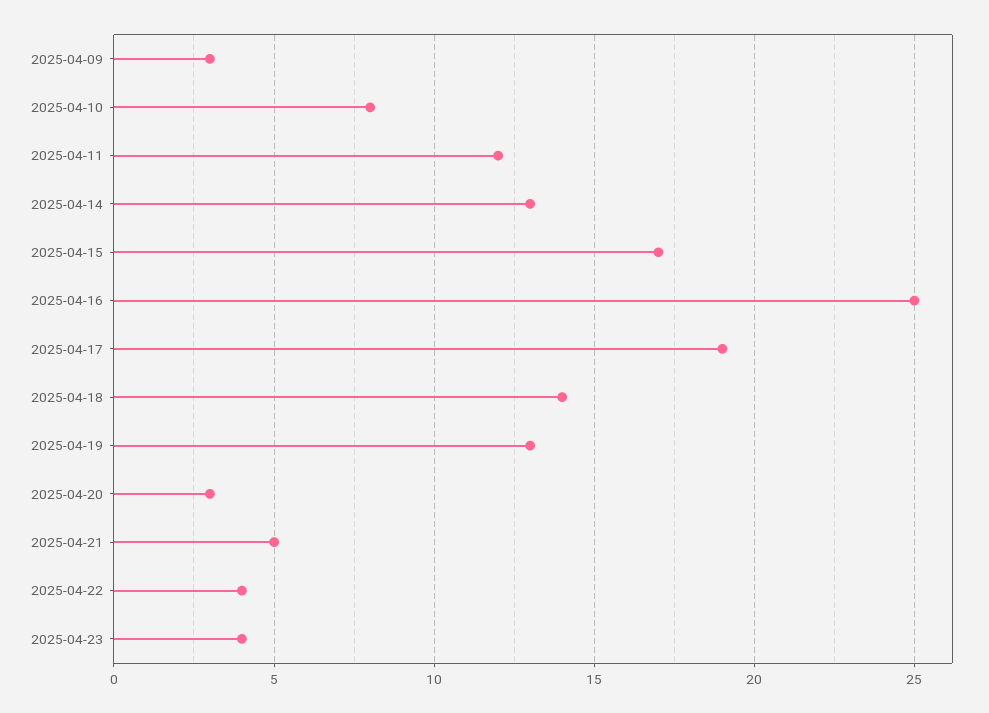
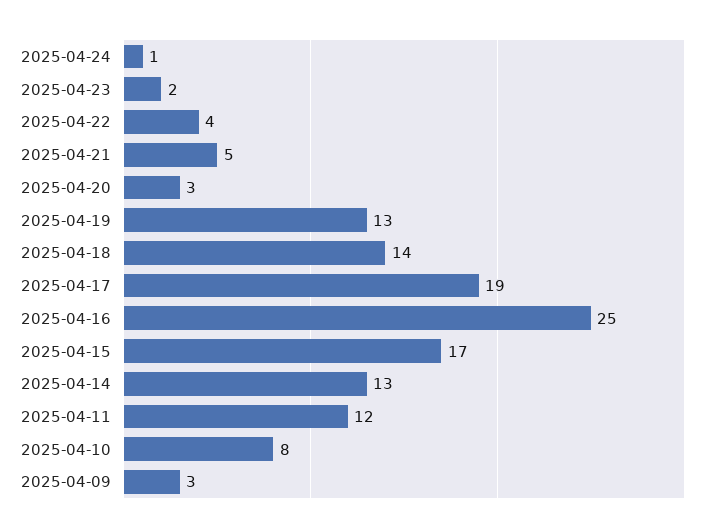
2025-04-23: 4 -> 2
2025-04-24: none -> 1

